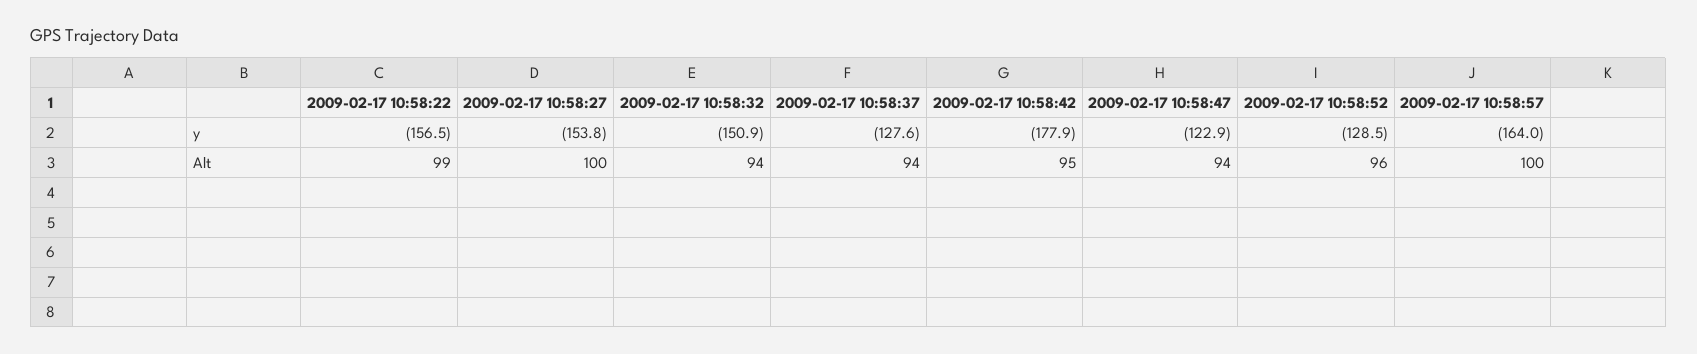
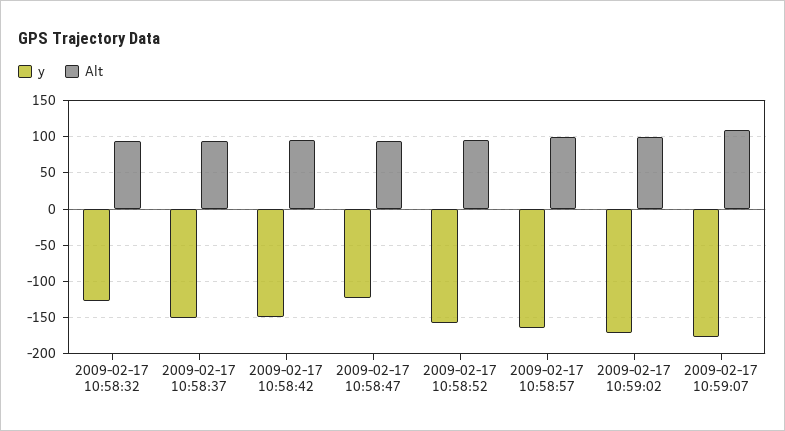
y, 2009-02-17 10:58:22: -156.5 -> none
y, 2009-02-17 10:58:27: -153.8 -> none
y, 2009-02-17 10:58:32: -150.9 -> -130
y, 2009-02-17 10:58:37: -127.6 -> -150
y, 2009-02-17 10:58:42: -177.9 -> -150
y, 2009-02-17 10:58:52: -128.5 -> -160
Alt, 2009-02-17 10:58:22: 99 -> none
Alt, 2009-02-17 10:58:27: 100 -> none
y, 2009-02-17 10:59:02: none -> -170
Alt, 2009-02-17 10:59:02: none -> 100
y, 2009-02-17 10:59:07: none -> -180
Alt, 2009-02-17 10:59:07: none -> 110

